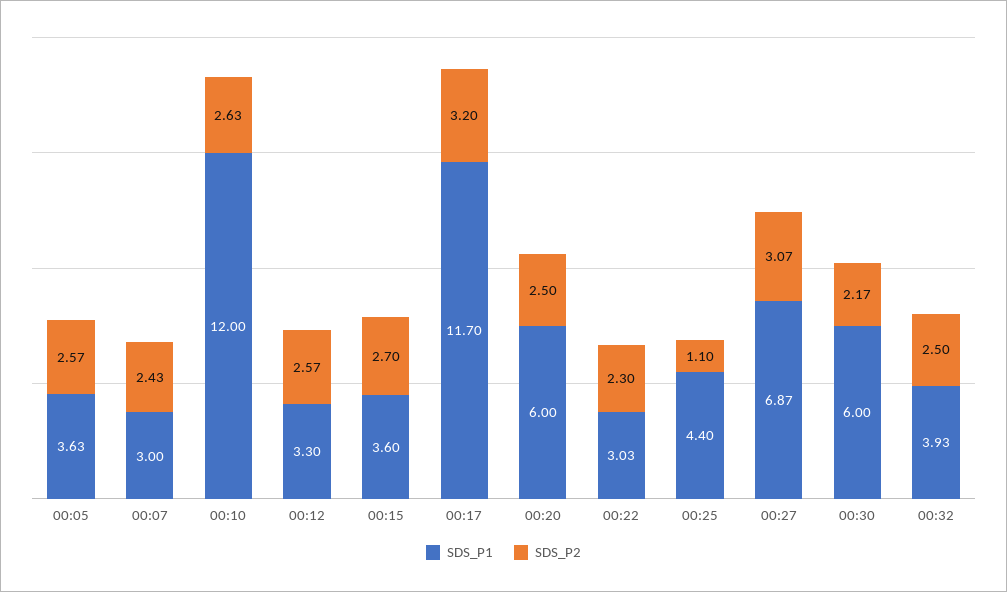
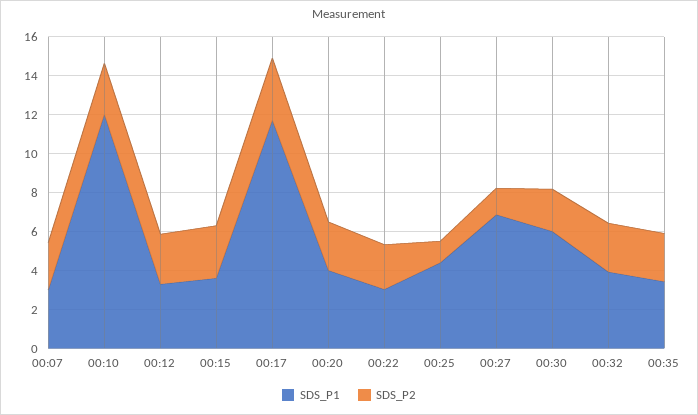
SDS_P1, 00:05: 3.63 -> none
SDS_P2, 00:05: 2.57 -> none
SDS_P1, 00:20: 6 -> 4
SDS_P2, 00:27: 3.07 -> 1.5
SDS_P1, 00:35: none -> 3.5
SDS_P2, 00:35: none -> 2.5

